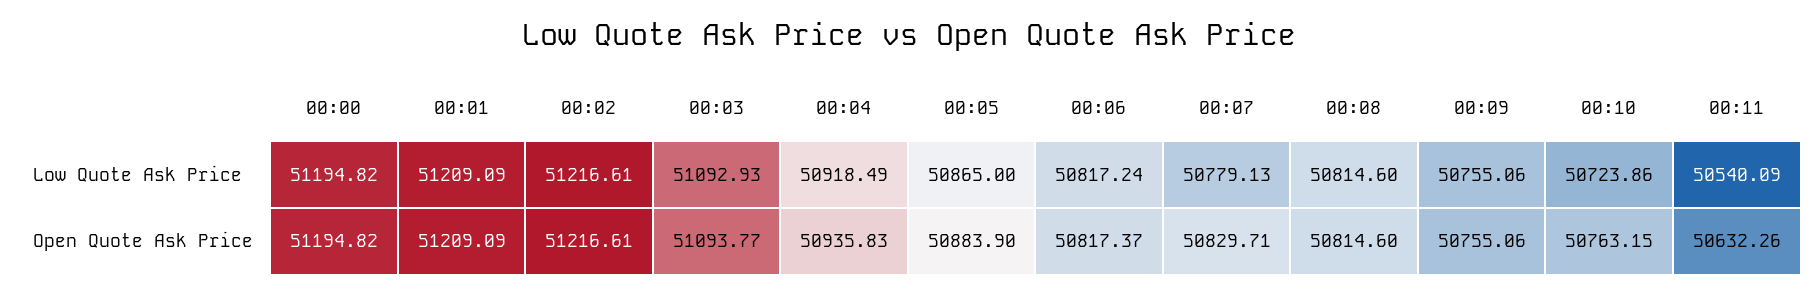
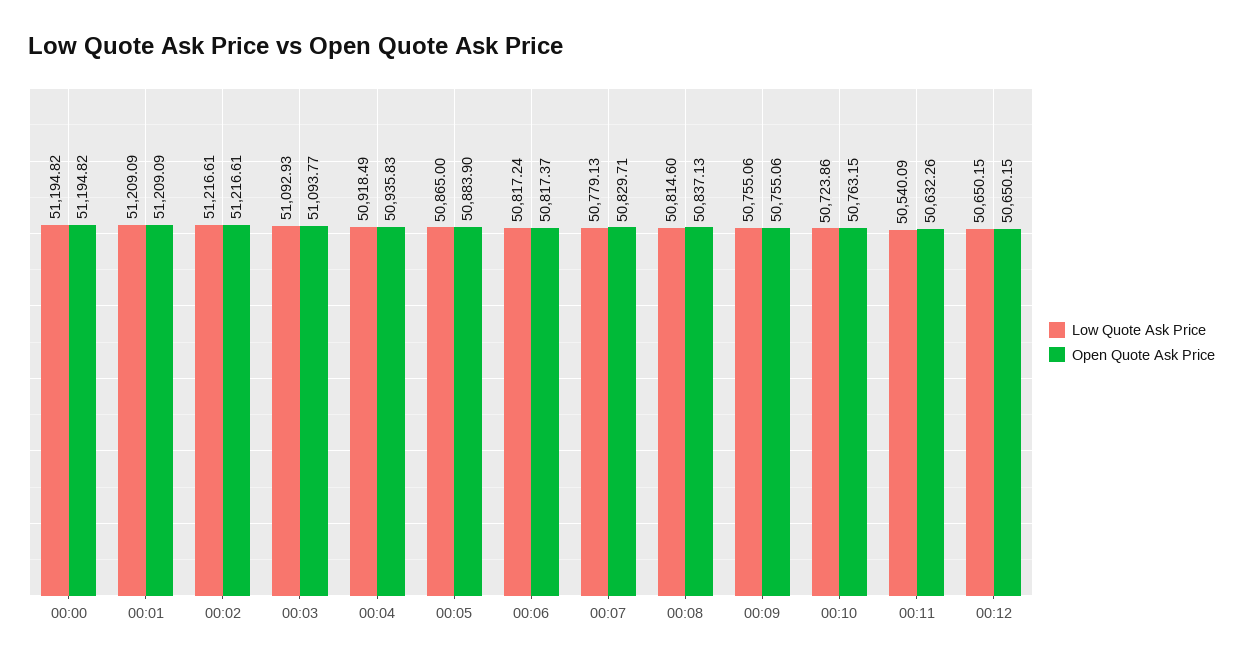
Open Quote Ask Price, 00:08: 50814.6 -> 50837.13
Low Quote Ask Price, 00:12: none -> 50650.15
Open Quote Ask Price, 00:12: none -> 50650.15

